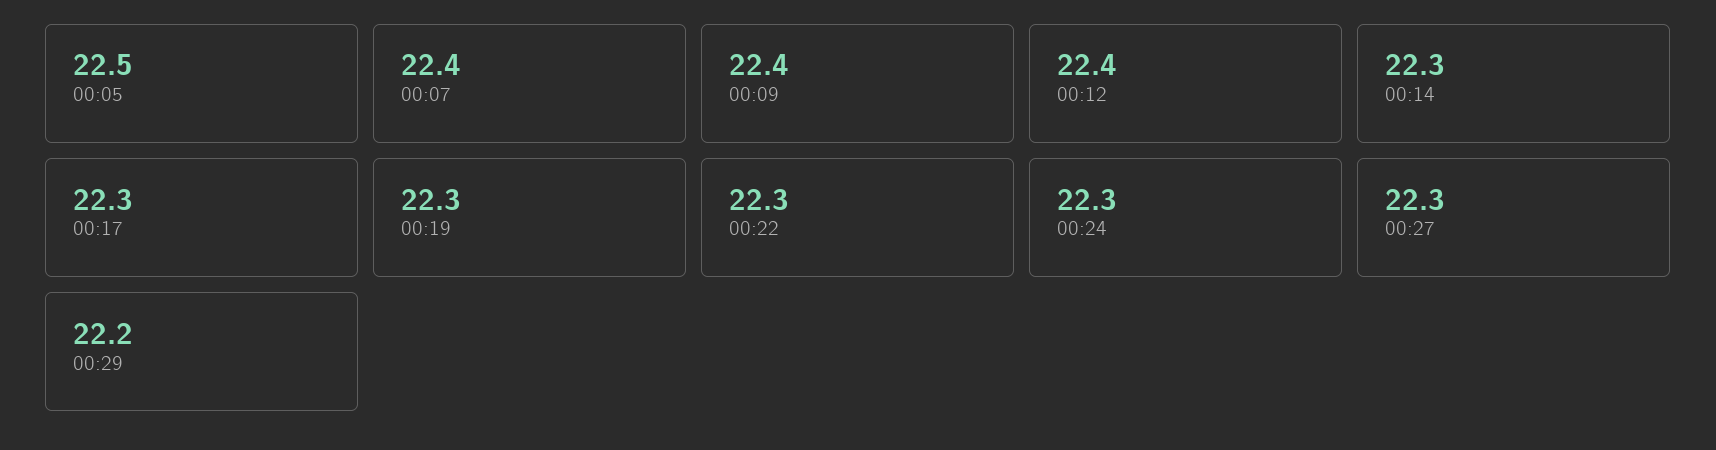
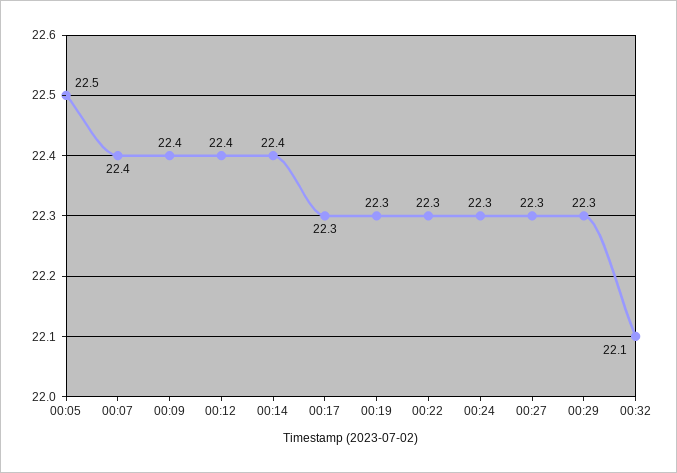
00:14: 22.3 -> 22.4
00:29: 22.2 -> 22.3
00:32: none -> 22.1

